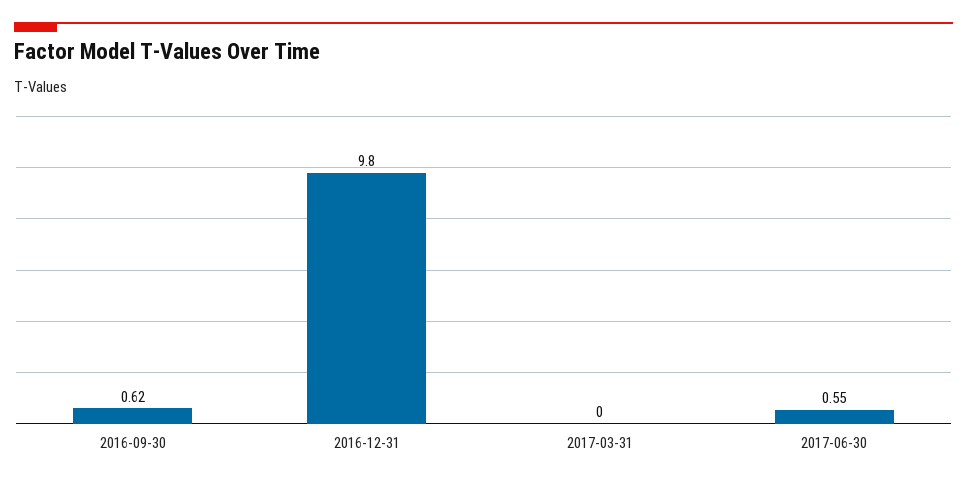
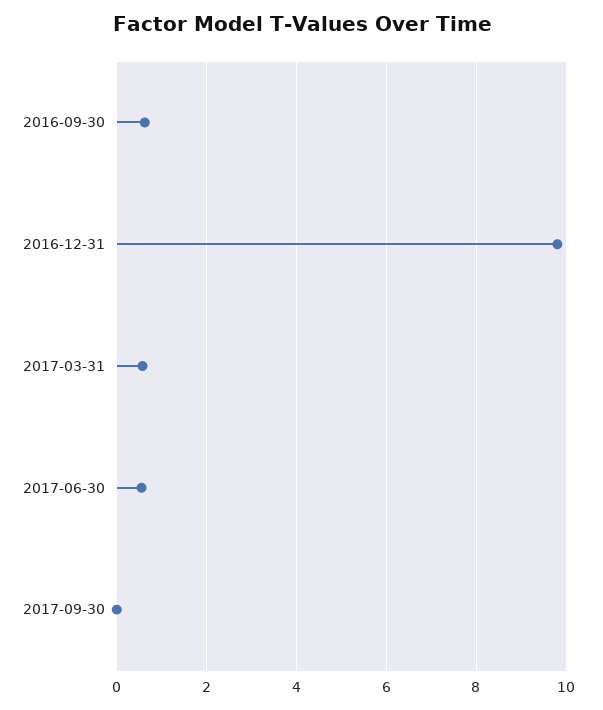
2017-03-31: 0 -> 0.6
2017-09-30: none -> 0

